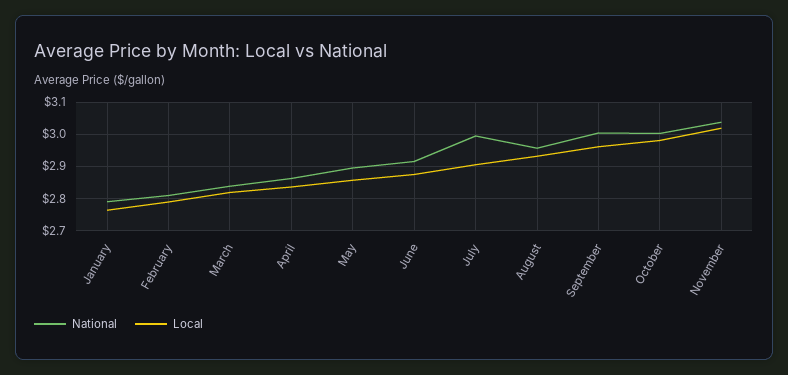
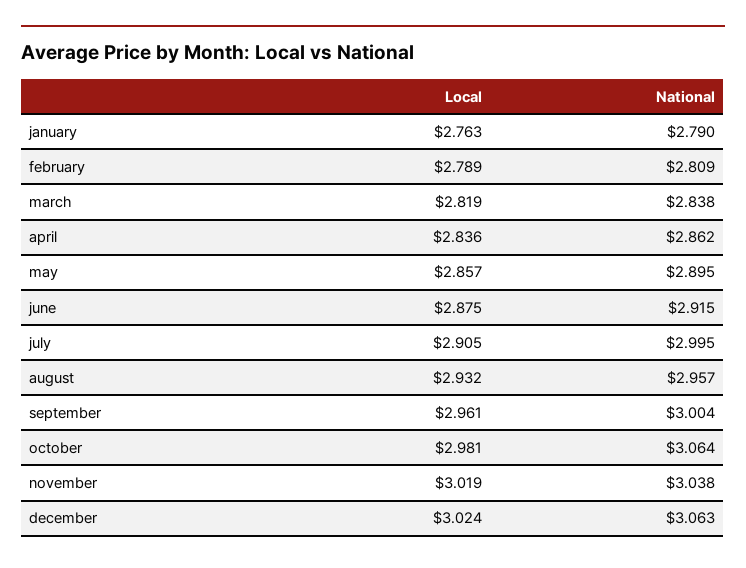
National, October: 3 -> 3.064
Local, december: none -> 3.024
National, december: none -> 3.063

